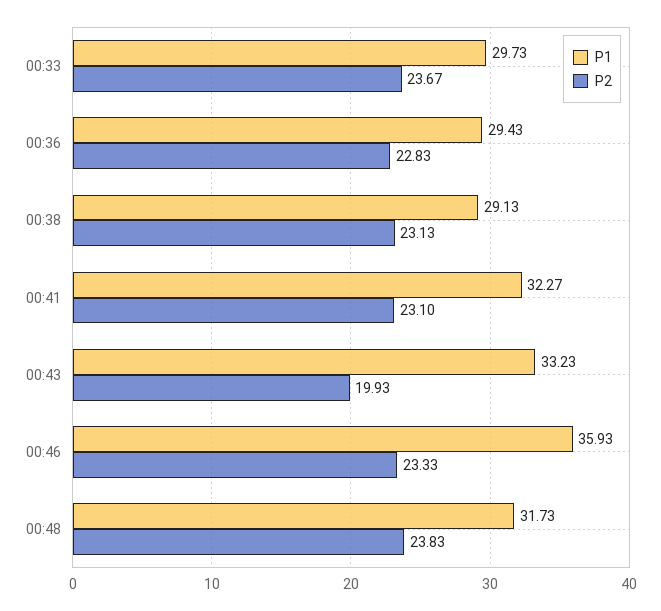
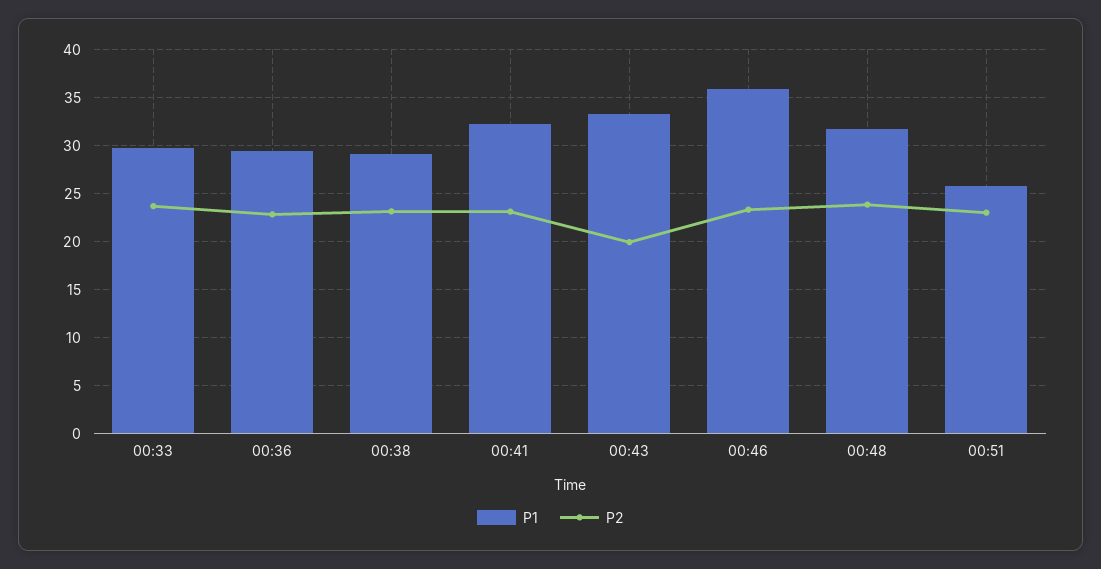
P1, 00:51: none -> 26
P2, 00:51: none -> 23

